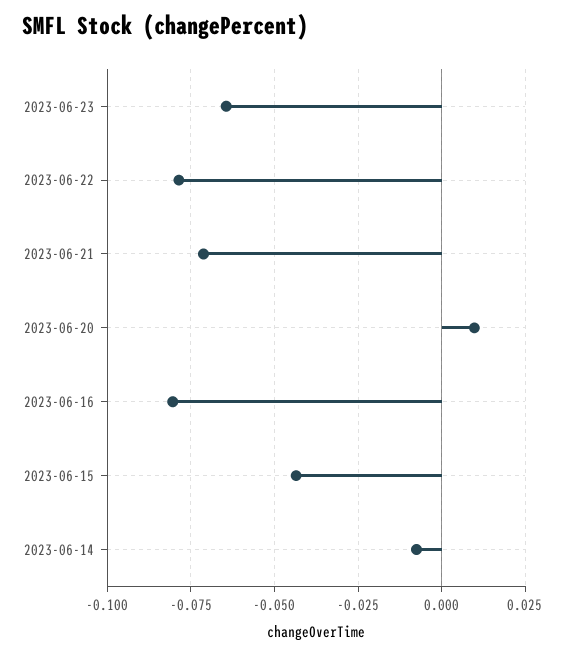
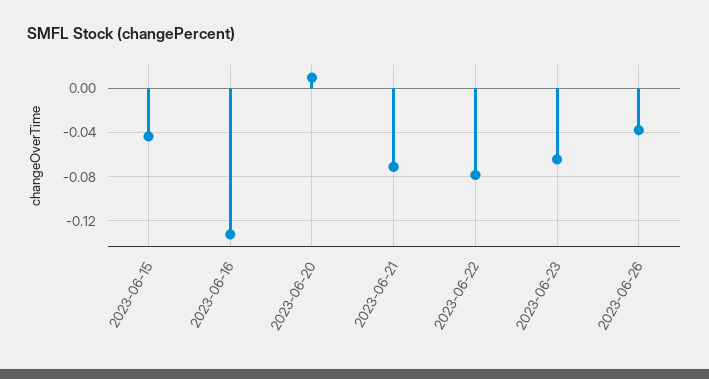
2023-06-16: -0.08 -> -0.13
2023-06-14: -0.0075 -> none
2023-06-26: none -> -0.04

